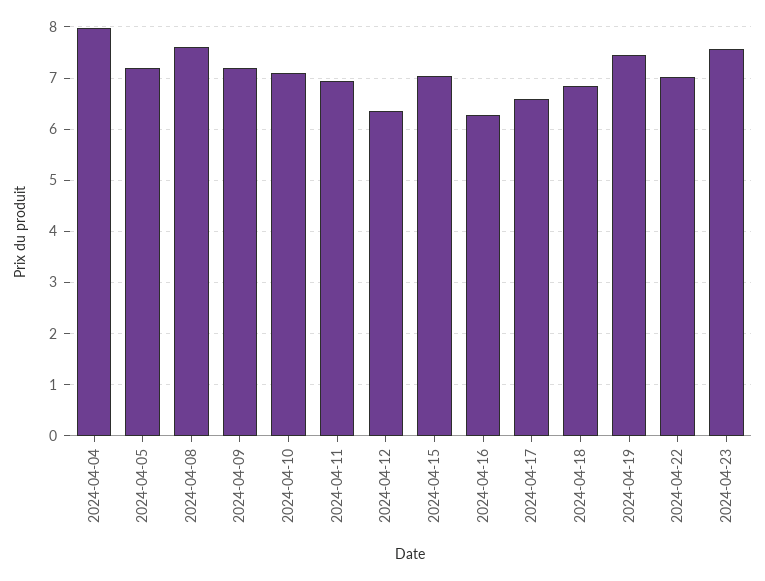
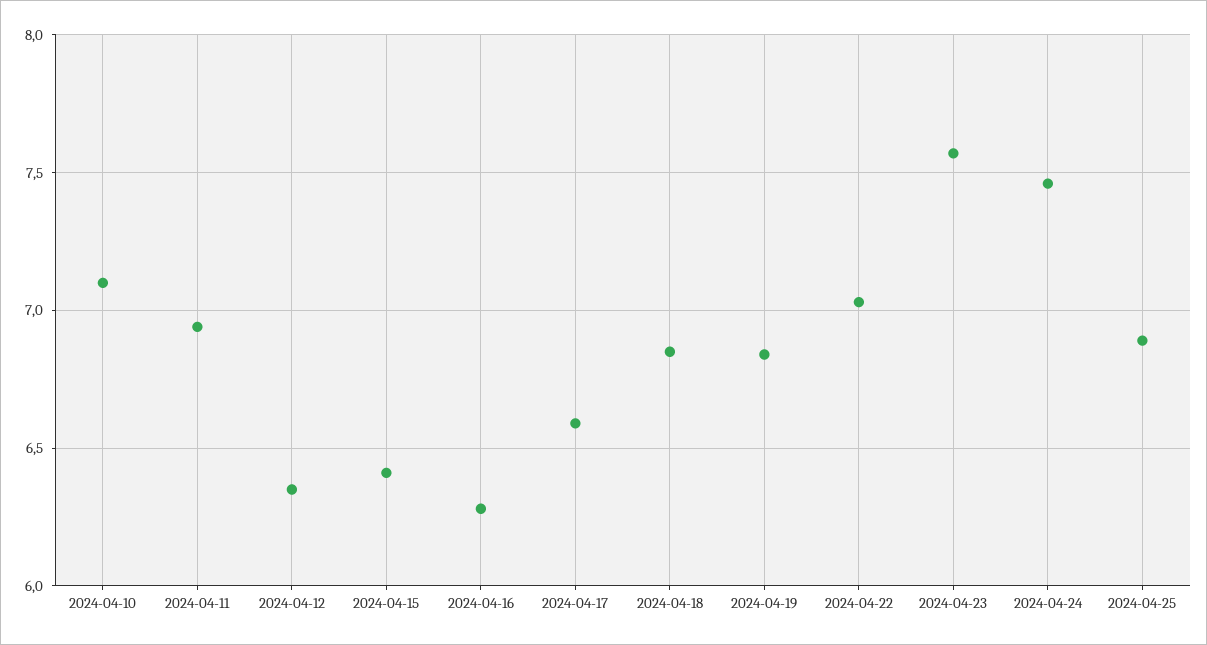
2024-04-04: 8 -> none
2024-04-05: 7.2 -> none
2024-04-08: 7.6 -> none
2024-04-09: 7.2 -> none
2024-04-15: 7 -> 6.4
2024-04-19: 7.4 -> 6.85
2024-04-24: none -> 7.45
2024-04-25: none -> 6.9

